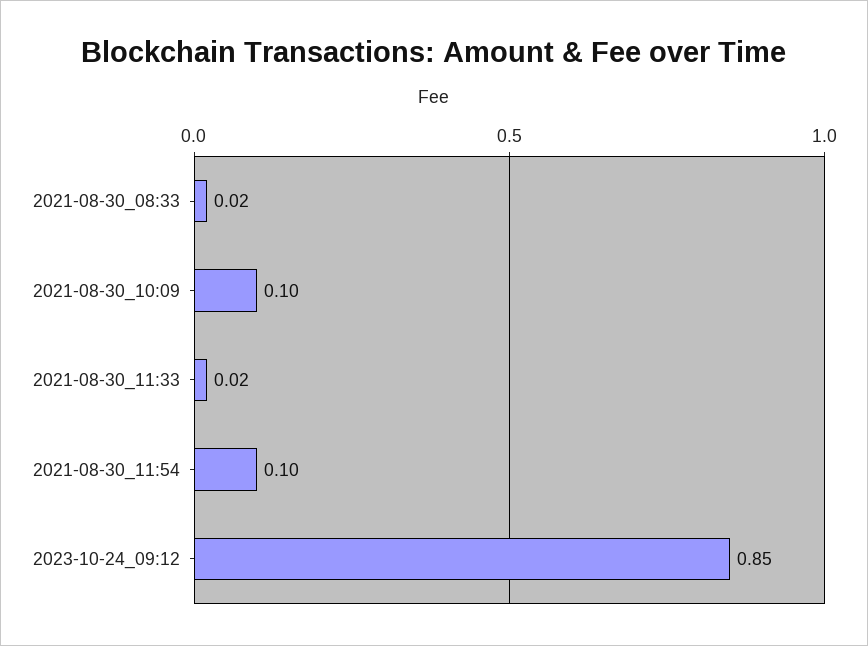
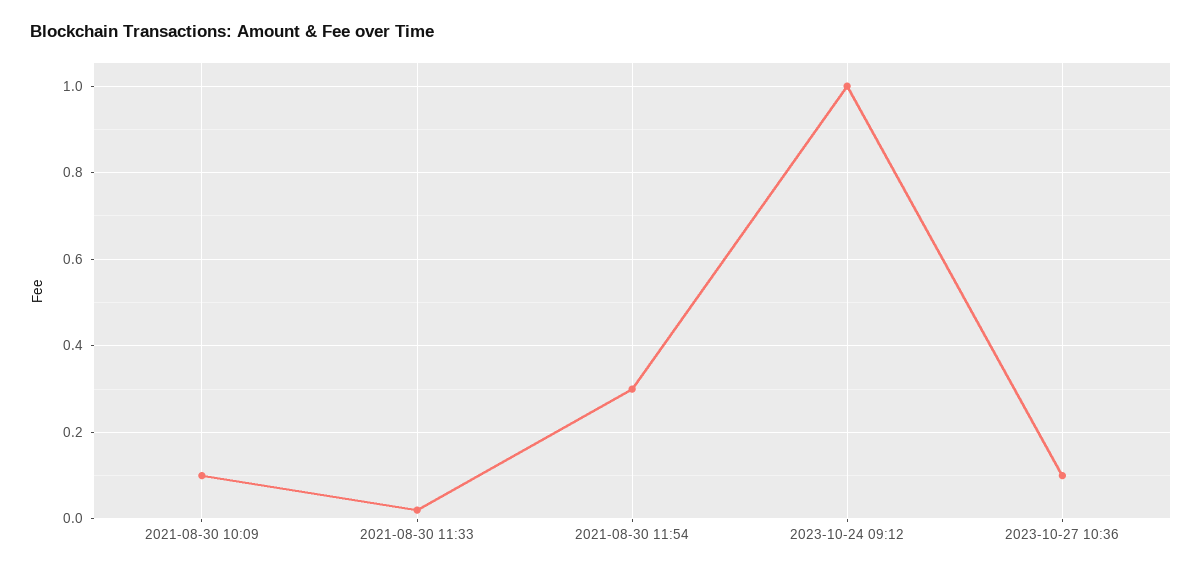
2021-08-30_08:33: 0.02 -> none
2021-08-30_11:54: 0.1 -> 0.3
2023-10-24_09:12: 0.85 -> 1
2023-10-27 10:36: none -> 0.1

